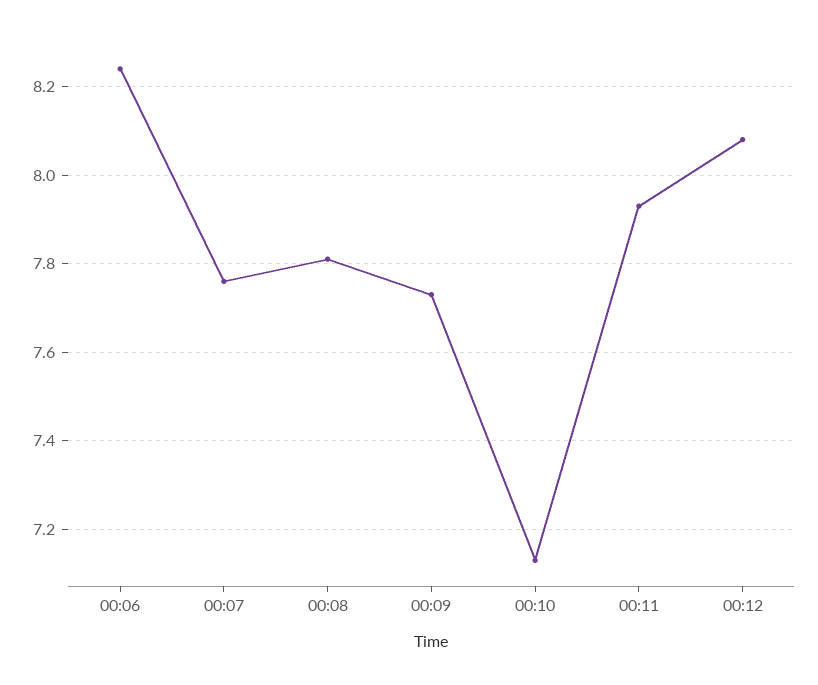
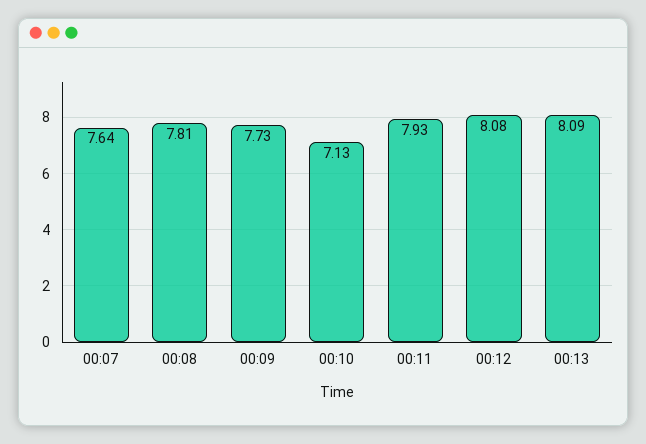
00:06: 8.25 -> none
00:07: 7.75 -> 7.64
00:13: none -> 8.09

